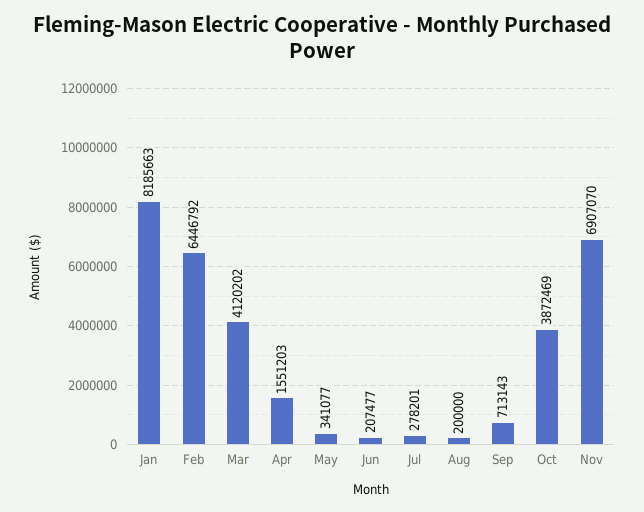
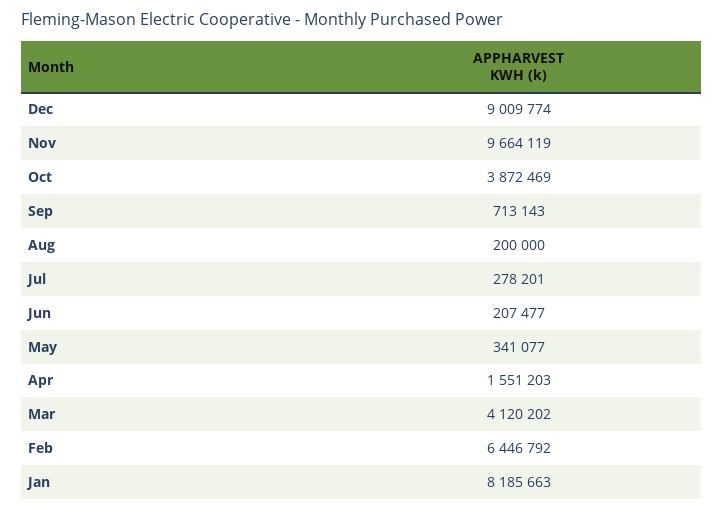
Nov: 6907070 -> 9664119
Dec: none -> 9009774

